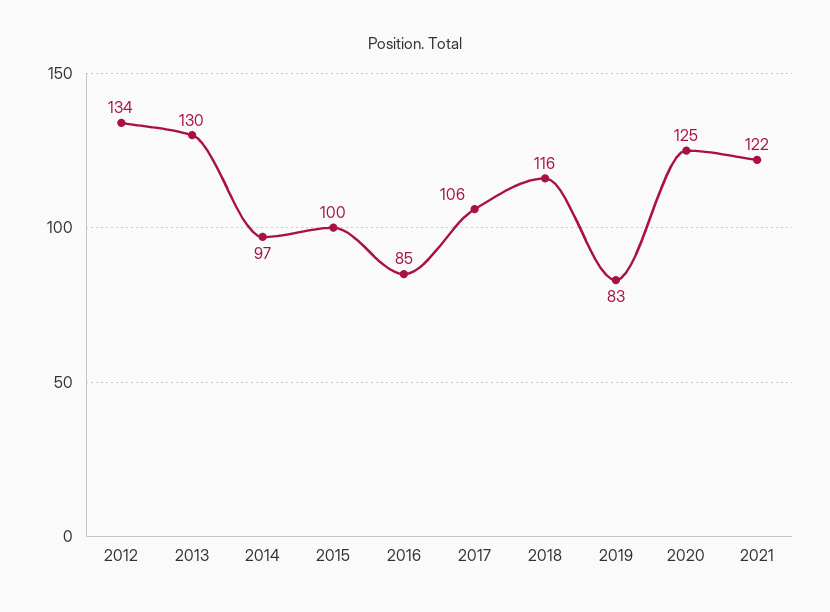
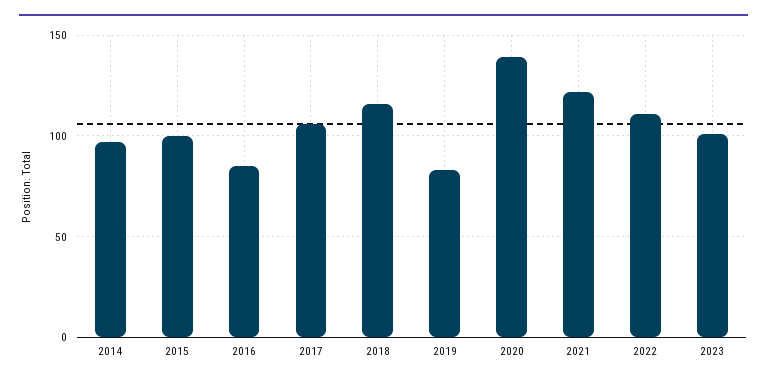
2012: 134 -> none
2013: 130 -> none
2020: 125 -> 140
2022: none -> 110
2023: none -> 100

